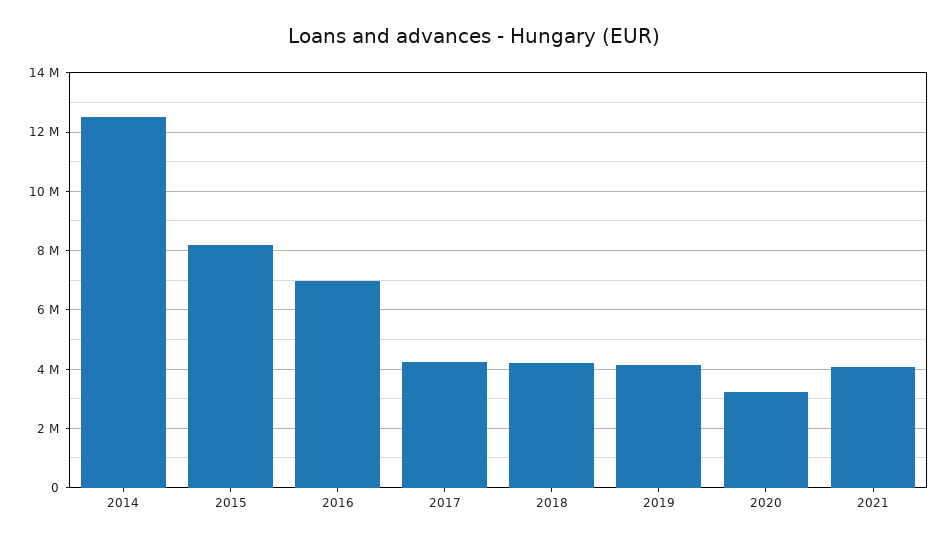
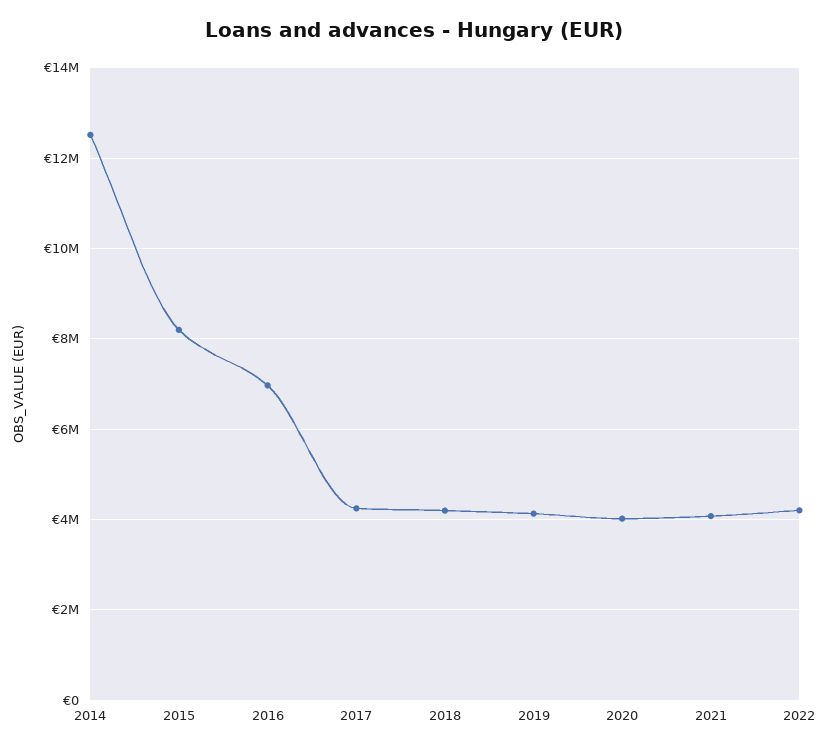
2020: 3250000 -> 4000000
2022: none -> 4200000

